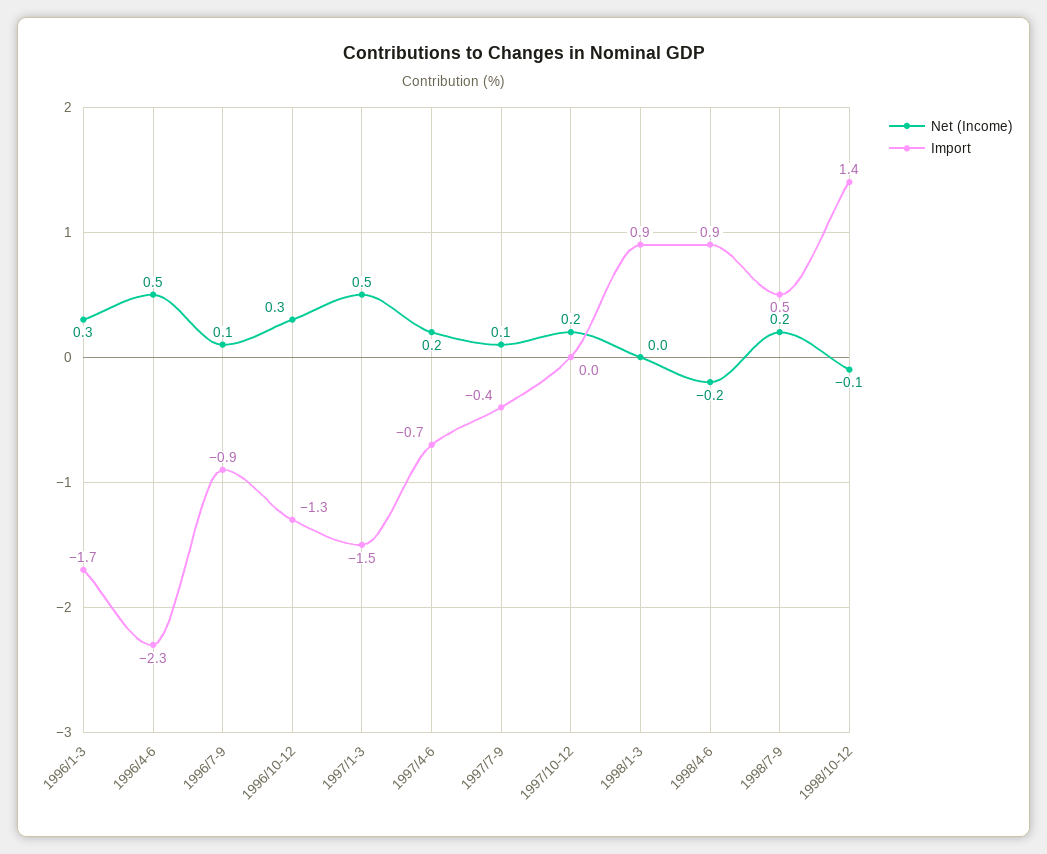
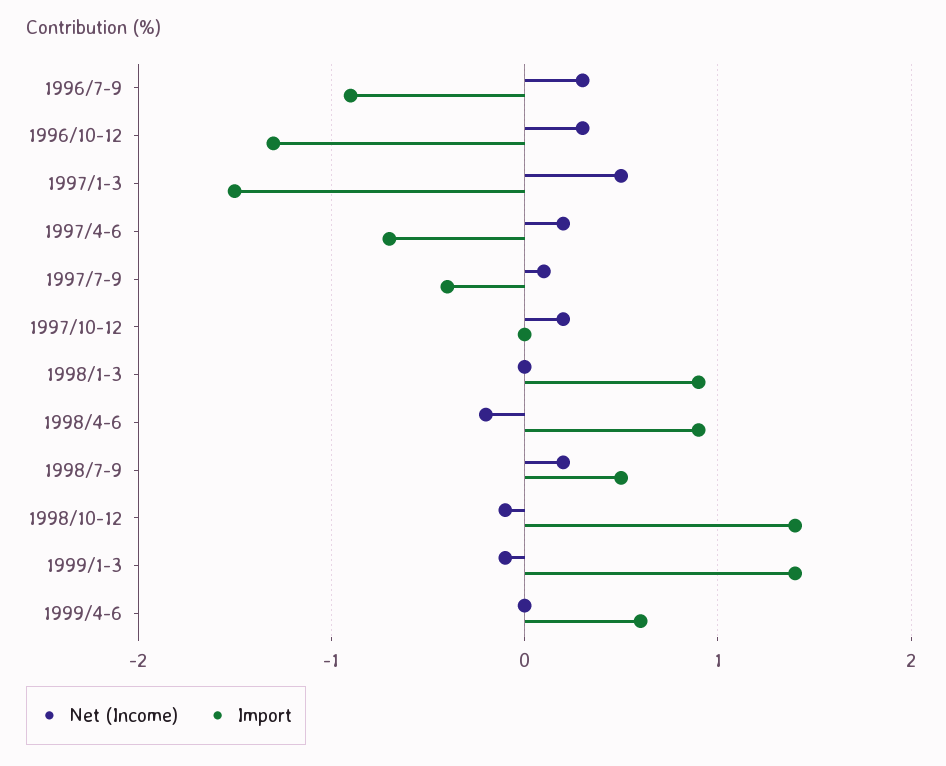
Net (Income), 1996/1-3: 0.3 -> none
Import, 1996/1-3: -1.7 -> none
Net (Income), 1996/4-6: 0.5 -> none
Import, 1996/4-6: -2.3 -> none
Net (Income), 1996/7-9: 0.1 -> 0.3
Net (Income), 1999/1-3: none -> -0.1
Import, 1999/1-3: none -> 1.4
Net (Income), 1999/4-6: none -> 0
Import, 1999/4-6: none -> 0.6

